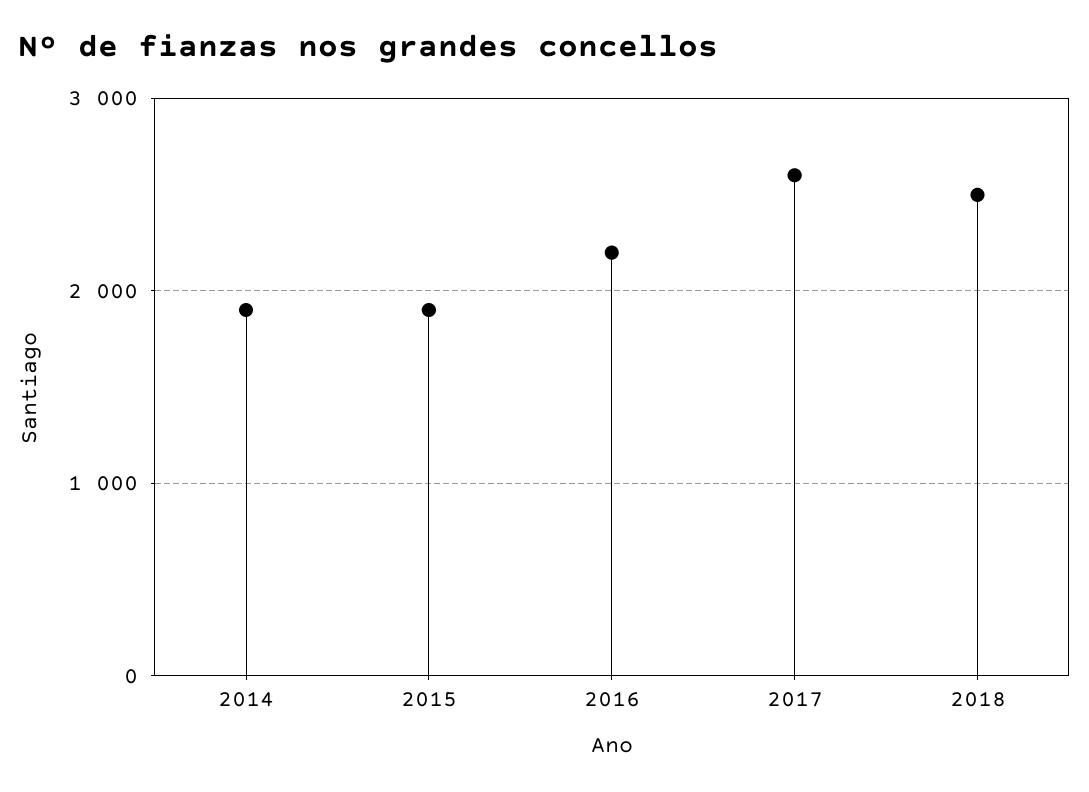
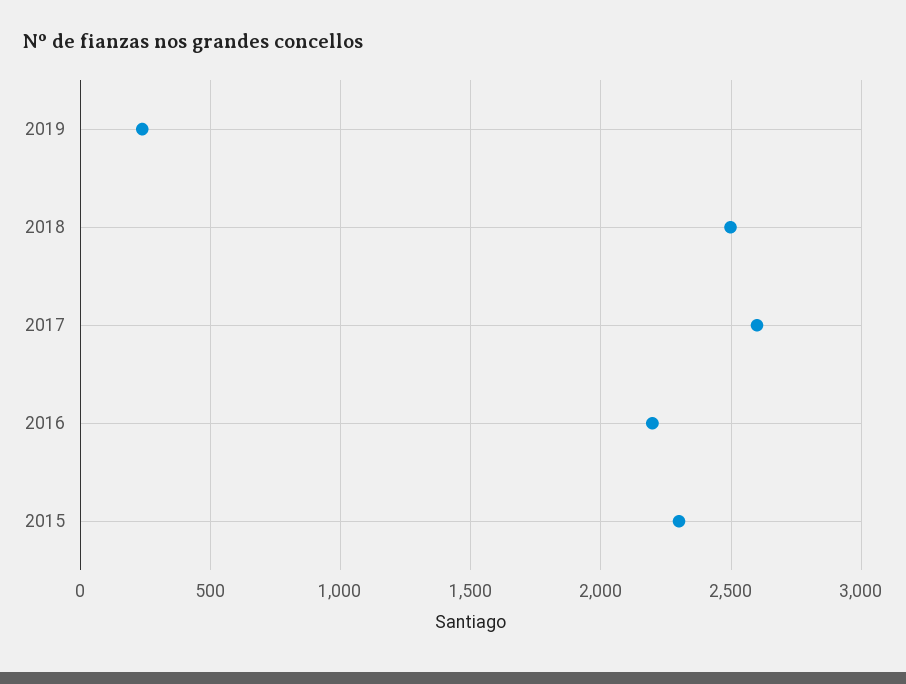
2014: 1900 -> none
2015: 1900 -> 2300
2019: none -> 250

